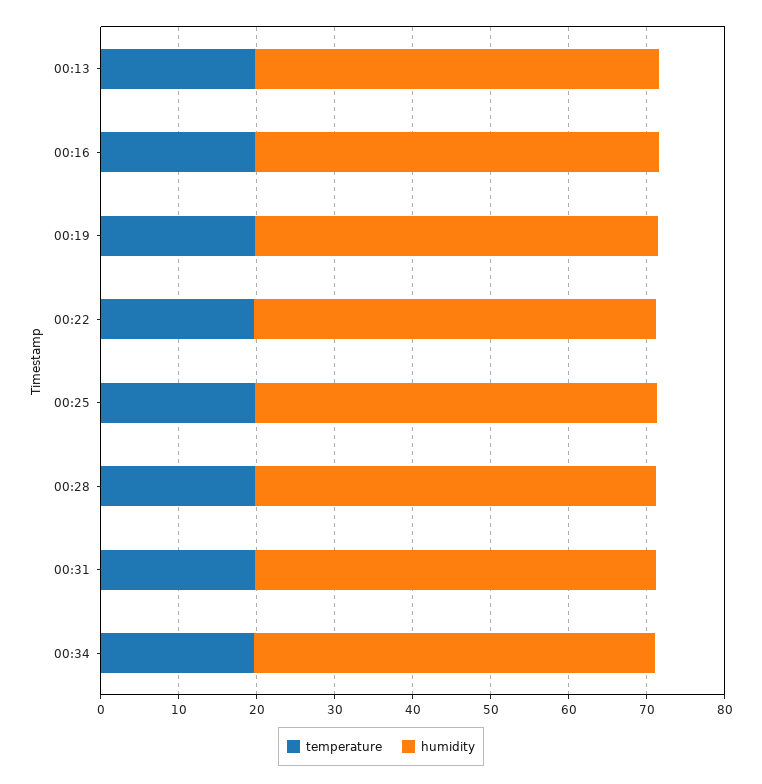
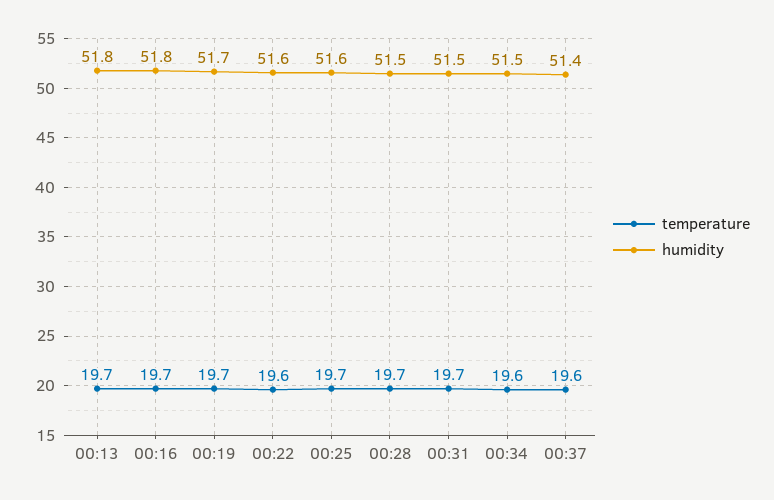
temperature, 00:37: none -> 19.6
humidity, 00:37: none -> 51.4

